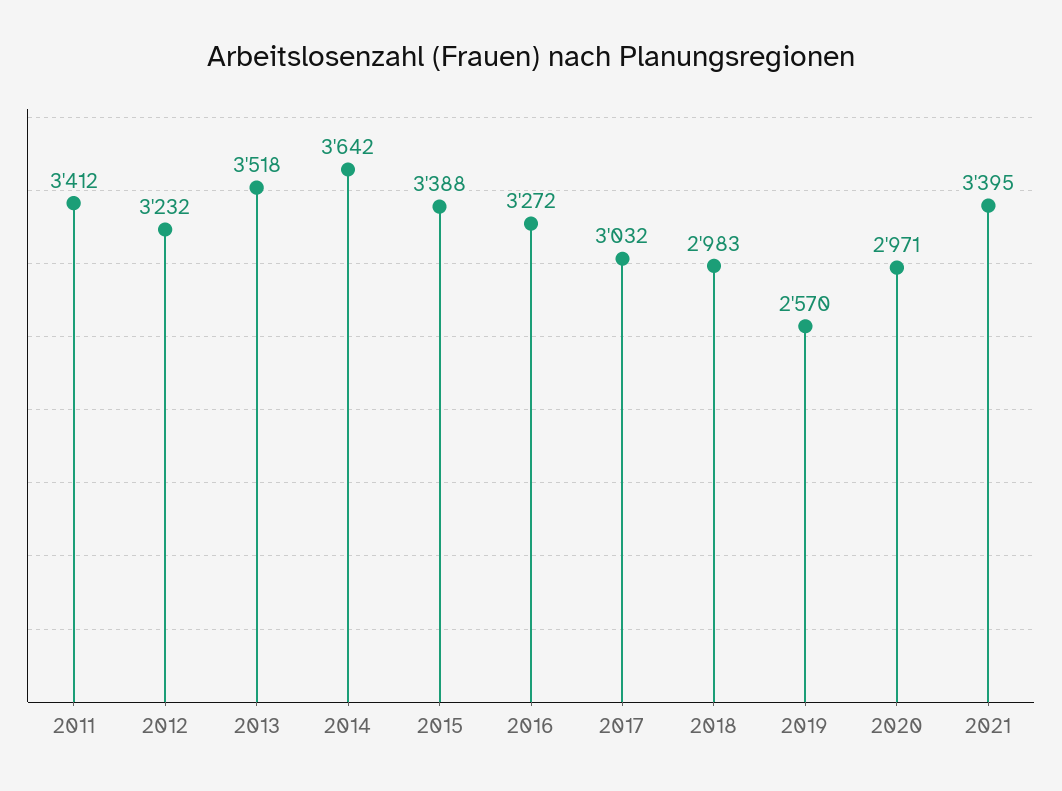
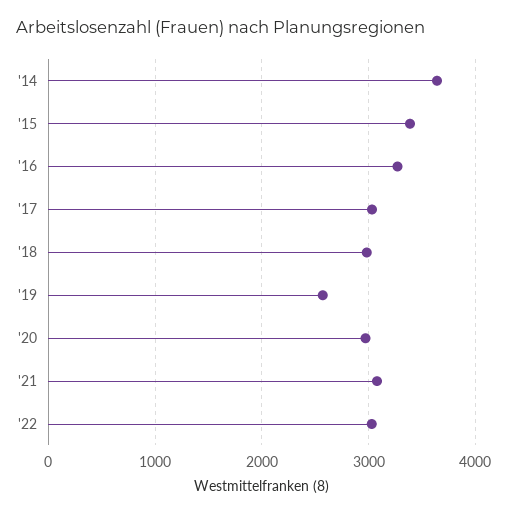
2011: 3412 -> none
2012: 3232 -> none
2013: 3518 -> none
2021: 3395 -> 3100
'22: none -> 3000

